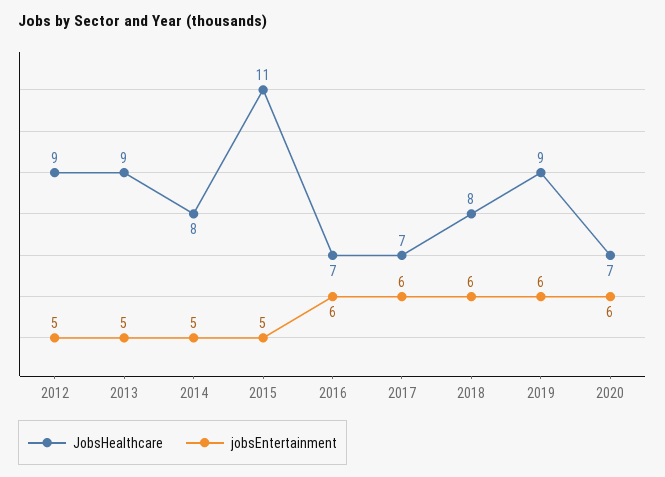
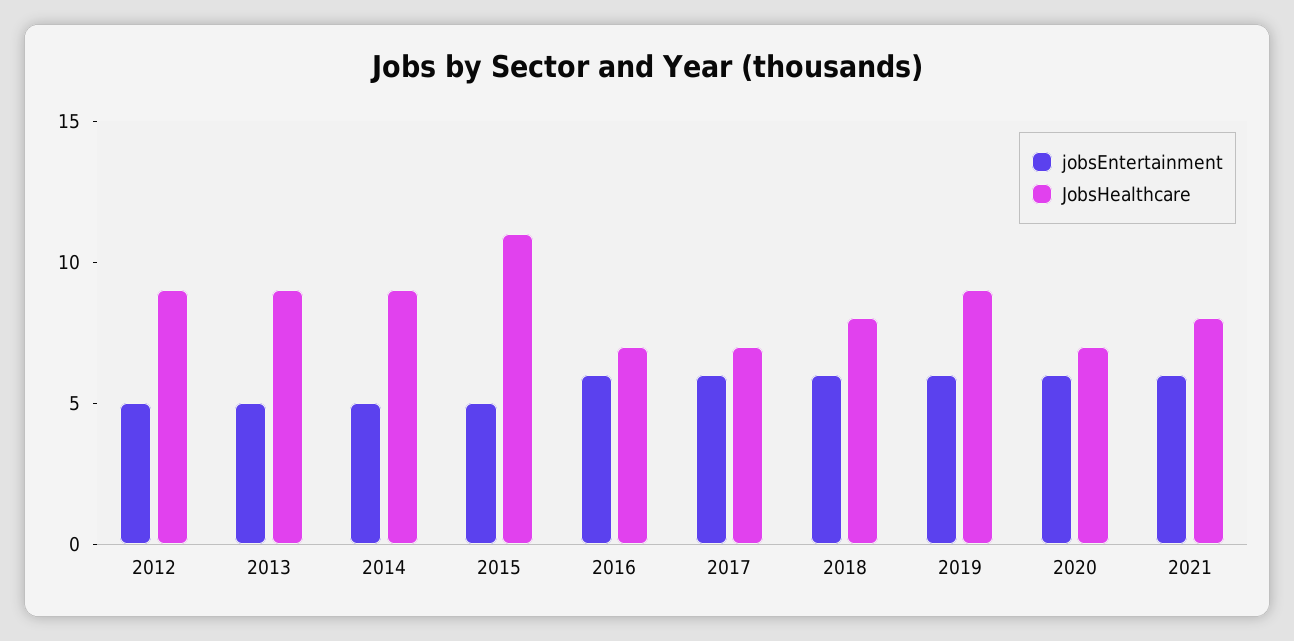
JobsHealthcare, 2014: 8 -> 9
jobsEntertainment, 2021: none -> 6
JobsHealthcare, 2021: none -> 8

